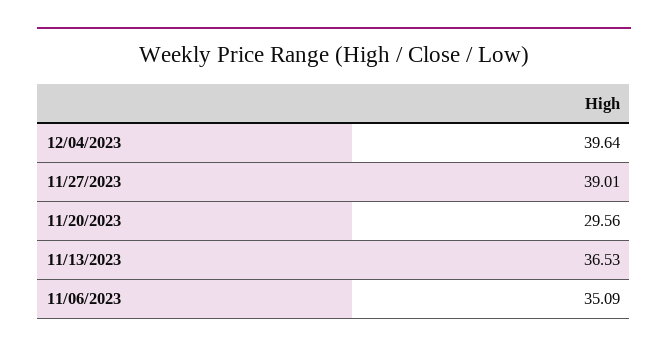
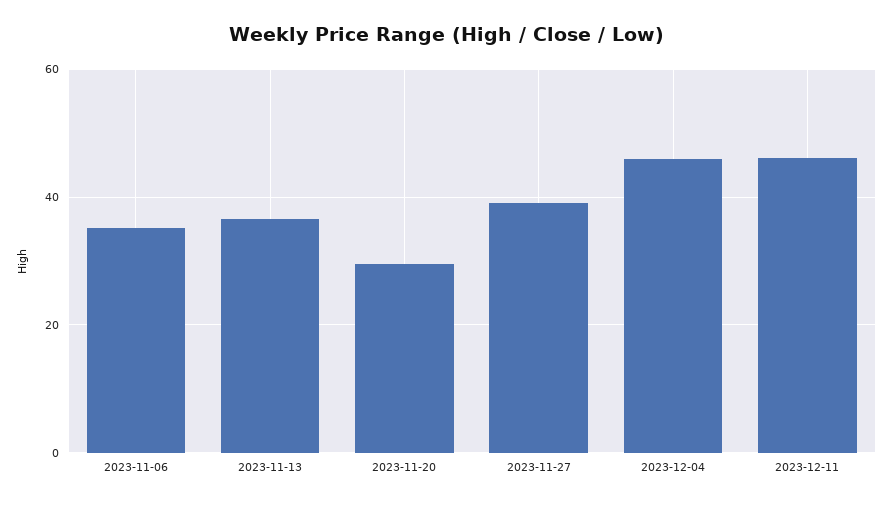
12/04/2023: 39.64 -> 46
2023-12-11: none -> 46

